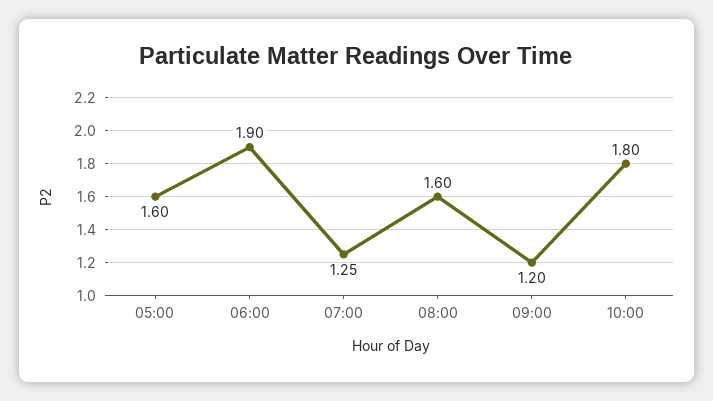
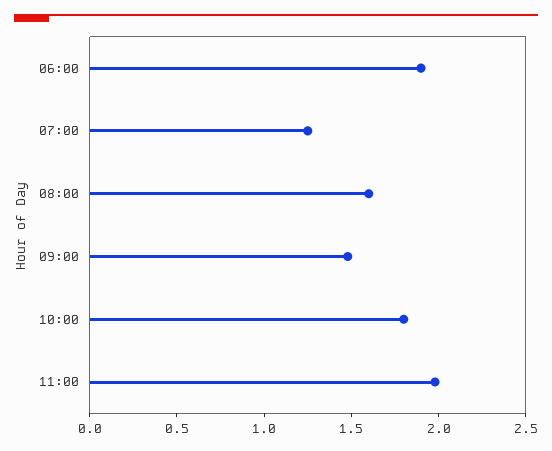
05:00: 1.6 -> none
09:00: 1.2 -> 1.5
11:00: none -> 2

